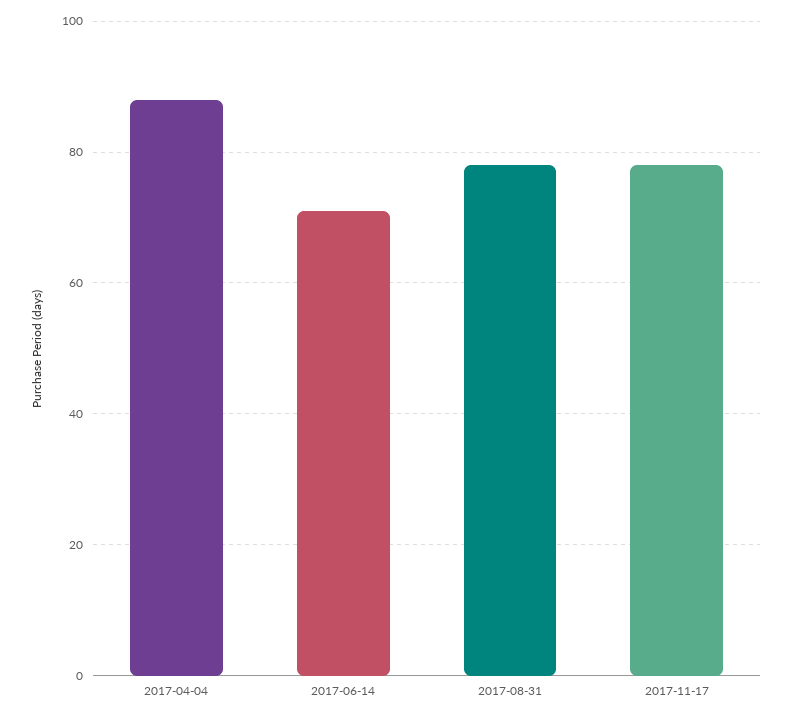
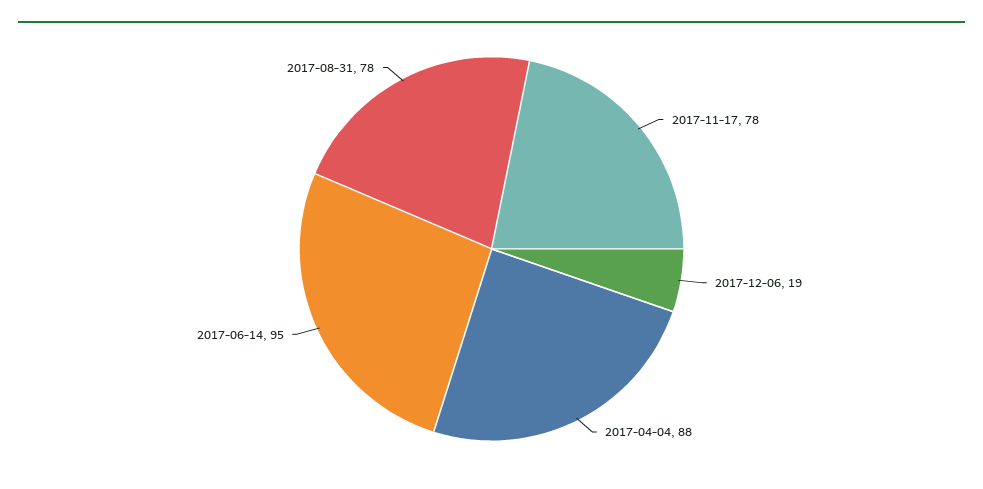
2017-06-14: 70 -> 95
2017-12-06: none -> 19

